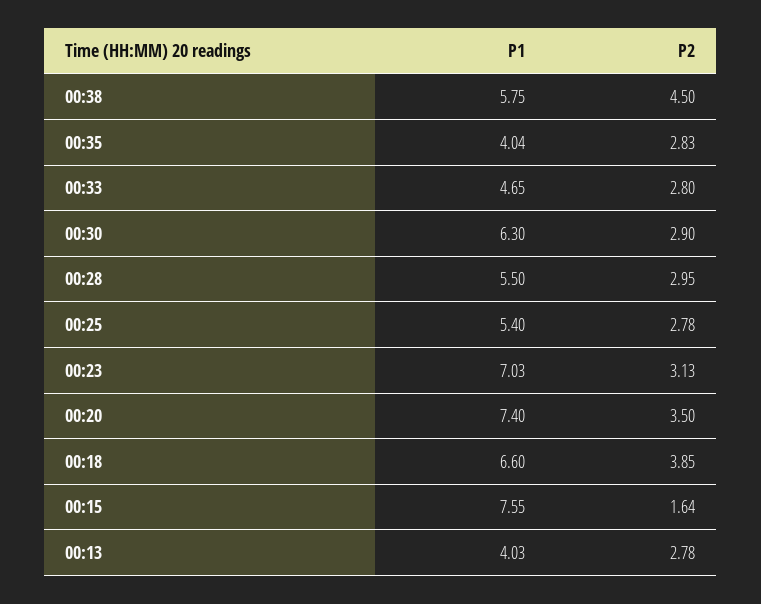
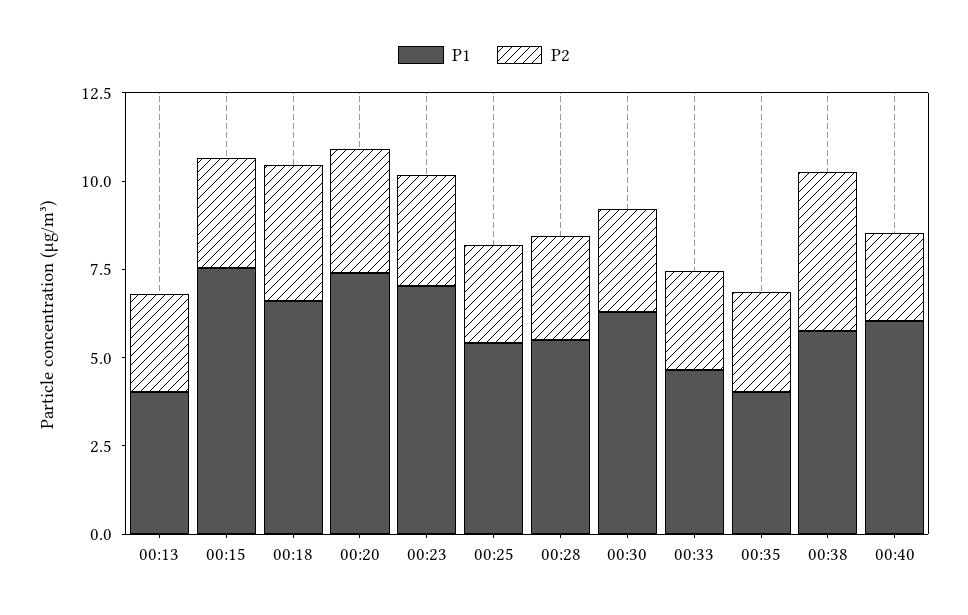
P2, 00:15: 1.64 -> 3
P1, 00:40: none -> 6
P2, 00:40: none -> 2.5

